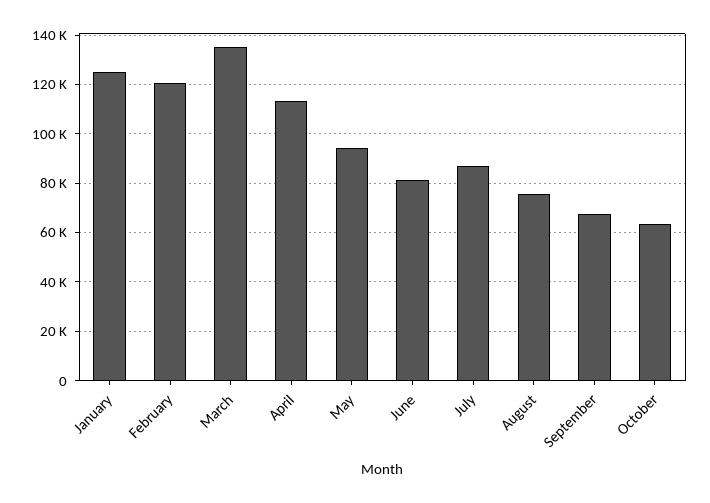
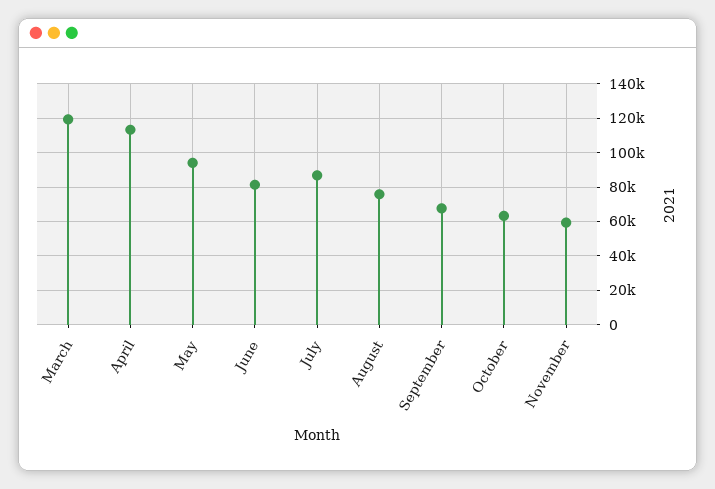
January: 125000 -> none
February: 120000 -> none
March: 135000 -> 120000
November: none -> 60000

